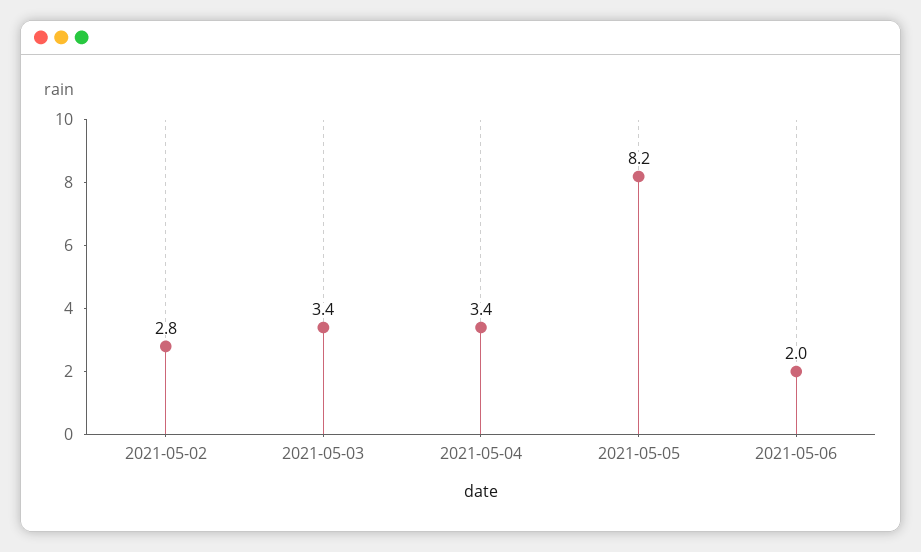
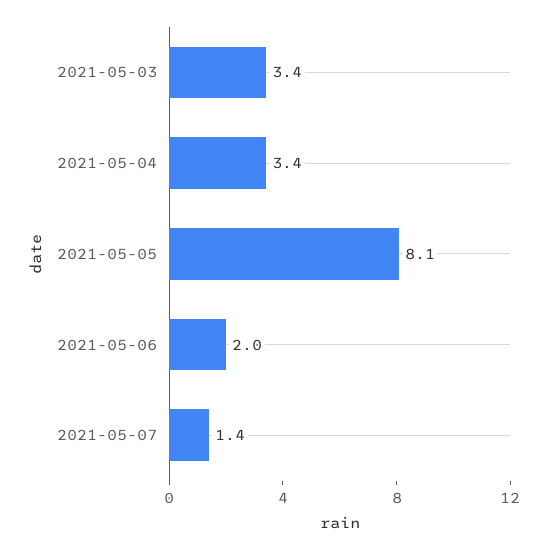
2021-05-02: 2.8 -> none
2021-05-05: 8.2 -> 8.1
2021-05-07: none -> 1.4

